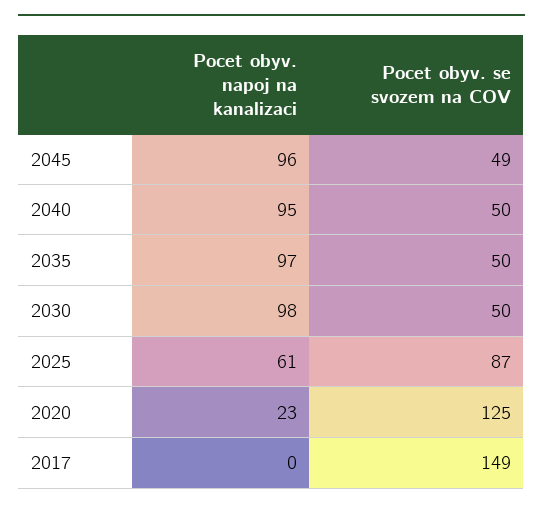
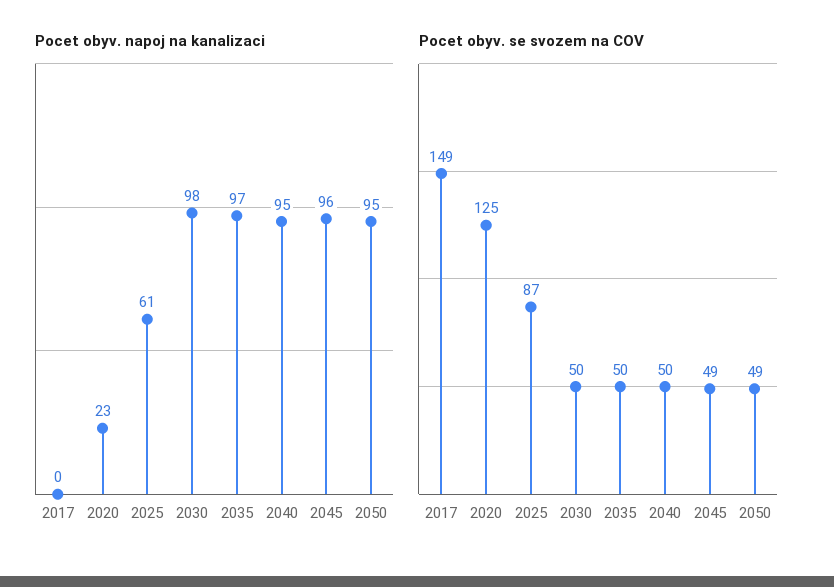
Pocet obyv. napoj na kanalizaci, 2050: none -> 95
Pocet obyv. se svozem na COV, 2050: none -> 49

